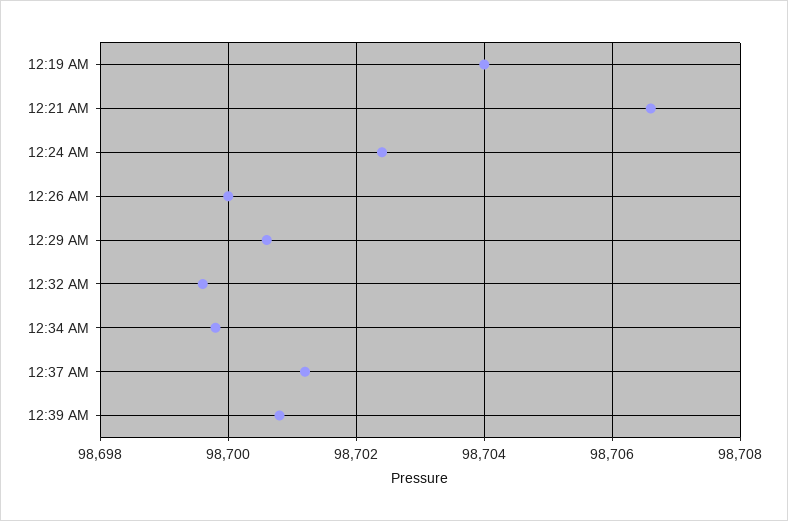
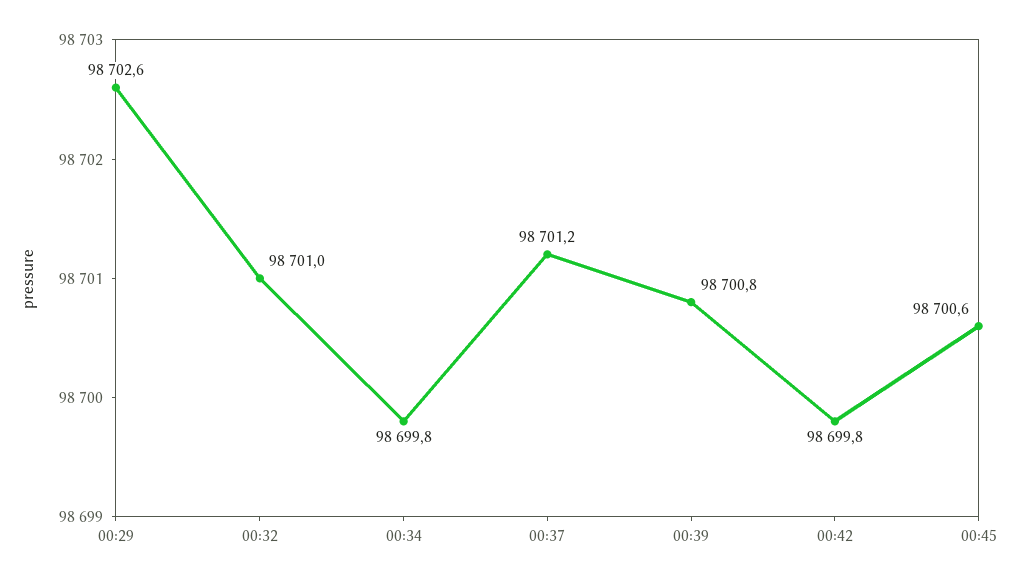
12:19 AM: 98704 -> none
12:21 AM: 98706.5 -> none
12:24 AM: 98702.5 -> none
12:26 AM: 98700 -> none
12:29 AM: 98700.5 -> 98702.6
12:32 AM: 98699.5 -> 98701
00:42: none -> 98699.8
00:45: none -> 98700.6

